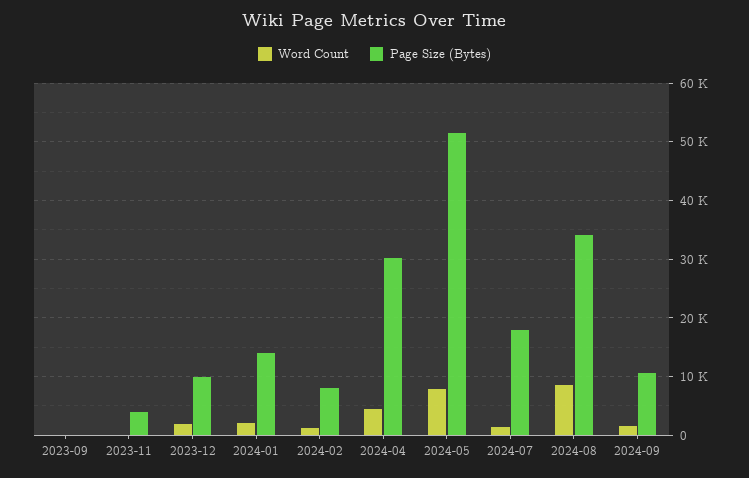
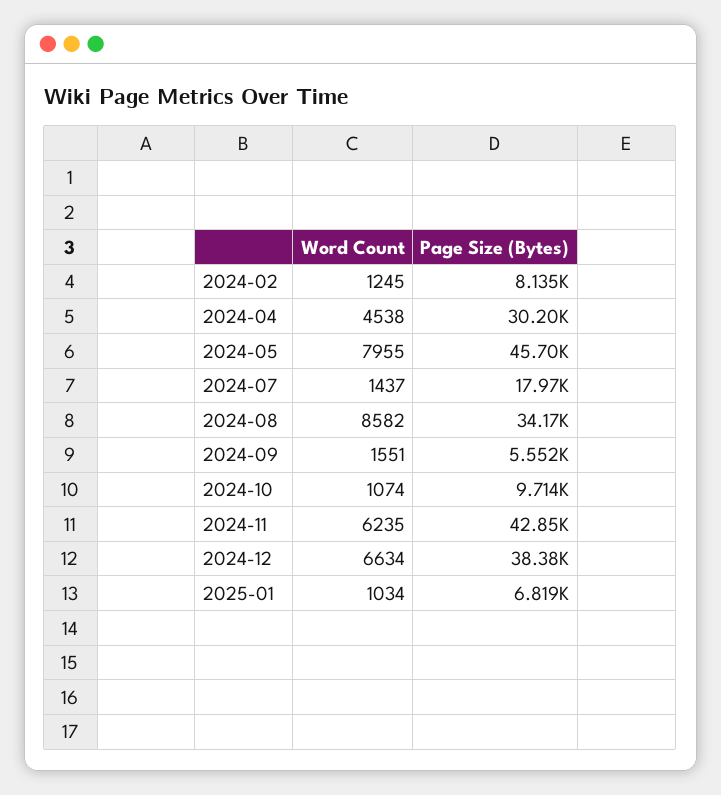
Word Count, 2023-09: 0 -> none
Page Size (Bytes), 2023-09: 0 -> none
Word Count, 2023-11: 0 -> none
Page Size (Bytes), 2023-11: 4000 -> none
Word Count, 2023-12: 2000 -> none
Page Size (Bytes), 2023-12: 10000 -> none
Word Count, 2024-01: 2000 -> none
Page Size (Bytes), 2024-01: 14000 -> none
Page Size (Bytes), 2024-05: 52000 -> 45700
Page Size (Bytes), 2024-09: 10000 -> 5552
Word Count, 2024-10: none -> 1074
Page Size (Bytes), 2024-10: none -> 9714
Word Count, 2024-11: none -> 6235
Page Size (Bytes), 2024-11: none -> 42850
Word Count, 2024-12: none -> 6634
Page Size (Bytes), 2024-12: none -> 38380
Word Count, 2025-01: none -> 1034
Page Size (Bytes), 2025-01: none -> 6819

